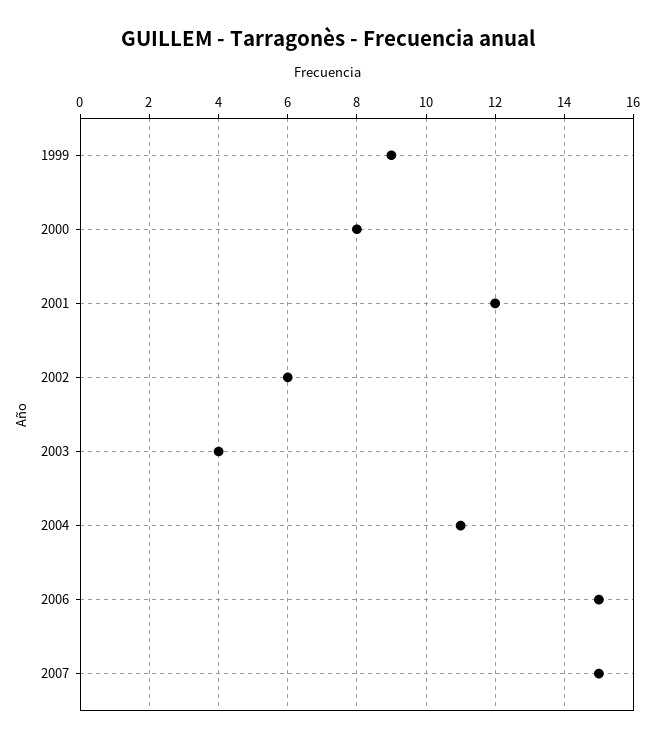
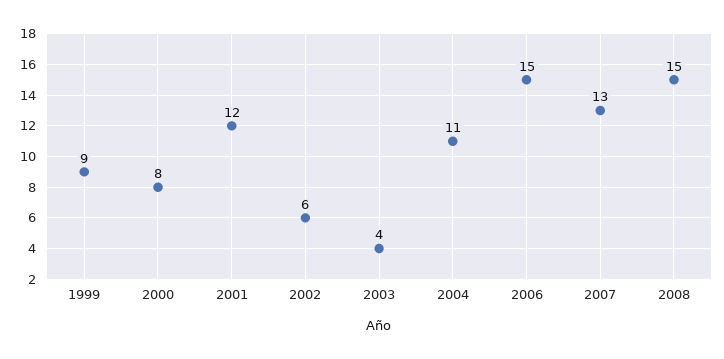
2007: 15 -> 13
2008: none -> 15

